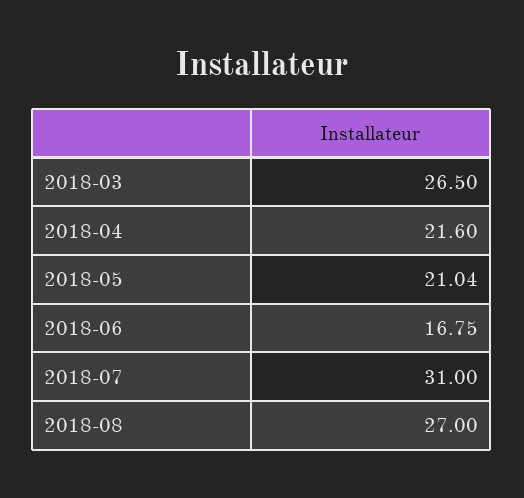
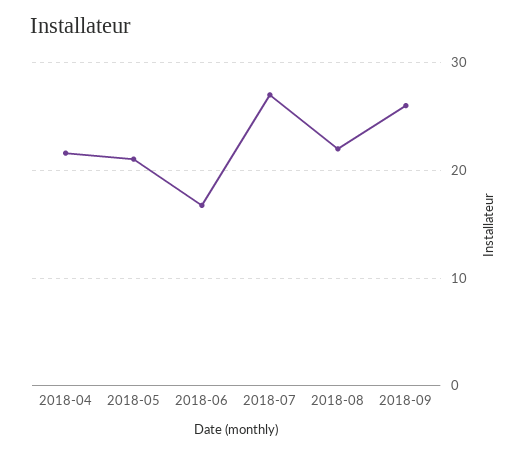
2018-03: 26.5 -> none
2018-07: 31 -> 27
2018-08: 27 -> 22
2018-09: none -> 26

